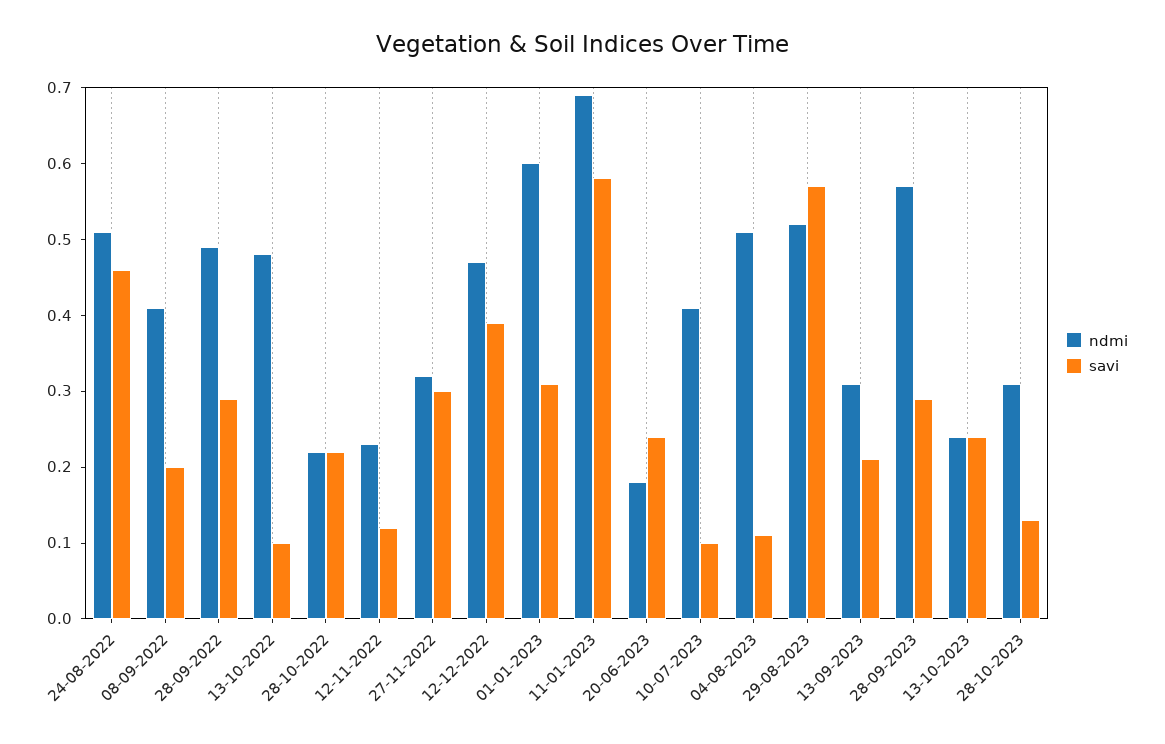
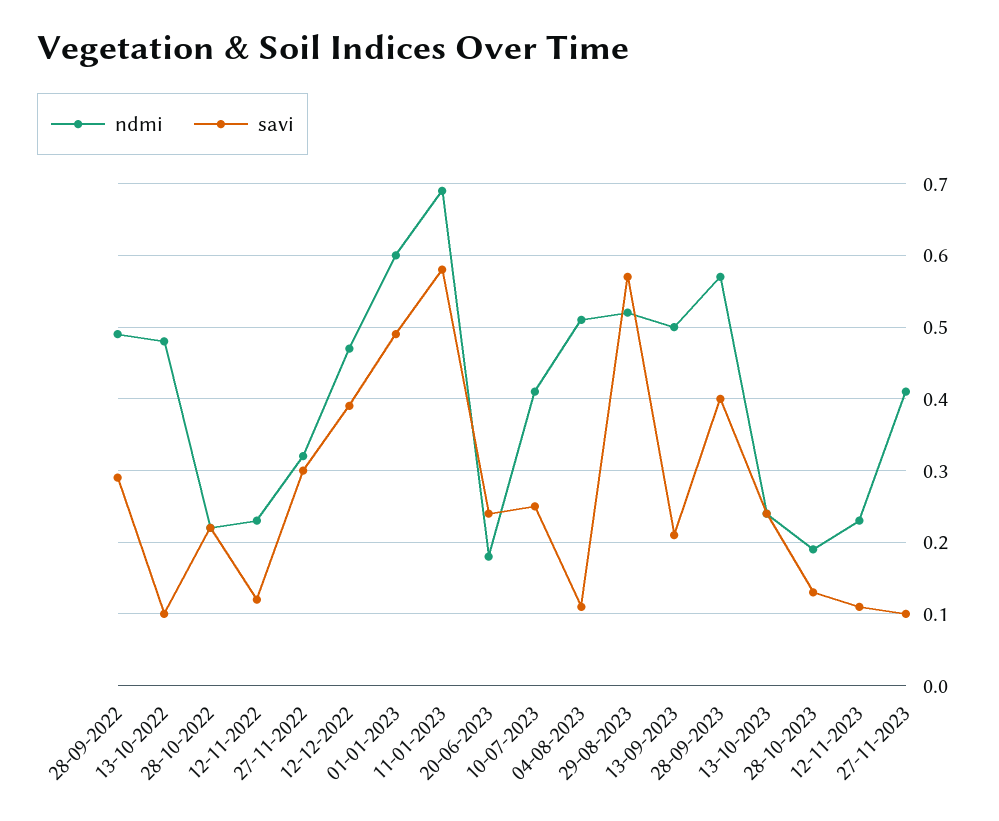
ndmi, 24-08-2022: 0.5 -> none
savi, 24-08-2022: 0.45 -> none
ndmi, 08-09-2022: 0.4 -> none
savi, 08-09-2022: 0.2 -> none
savi, 01-01-2023: 0.3 -> 0.49
savi, 10-07-2023: 0.1 -> 0.25
ndmi, 13-09-2023: 0.3 -> 0.5
savi, 28-09-2023: 0.3 -> 0.4
ndmi, 28-10-2023: 0.3 -> 0.19
ndmi, 12-11-2023: none -> 0.23
savi, 12-11-2023: none -> 0.11
ndmi, 27-11-2023: none -> 0.41
savi, 27-11-2023: none -> 0.1

